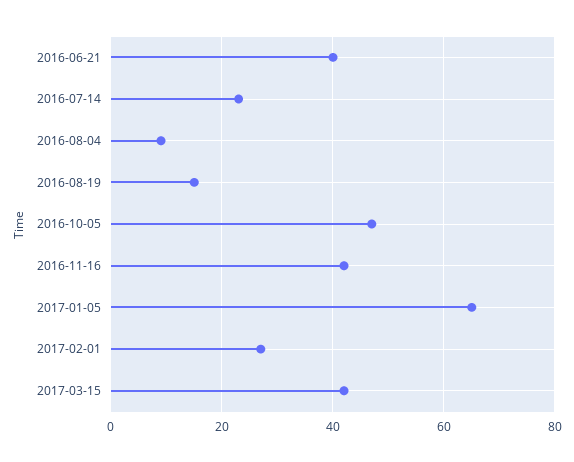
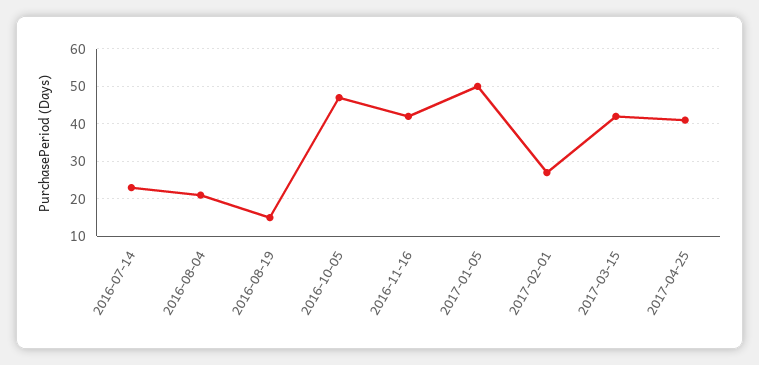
2016-06-21: 40 -> none
2016-08-04: 10 -> 20
2017-01-05: 65 -> 50
2017-04-25: none -> 40

